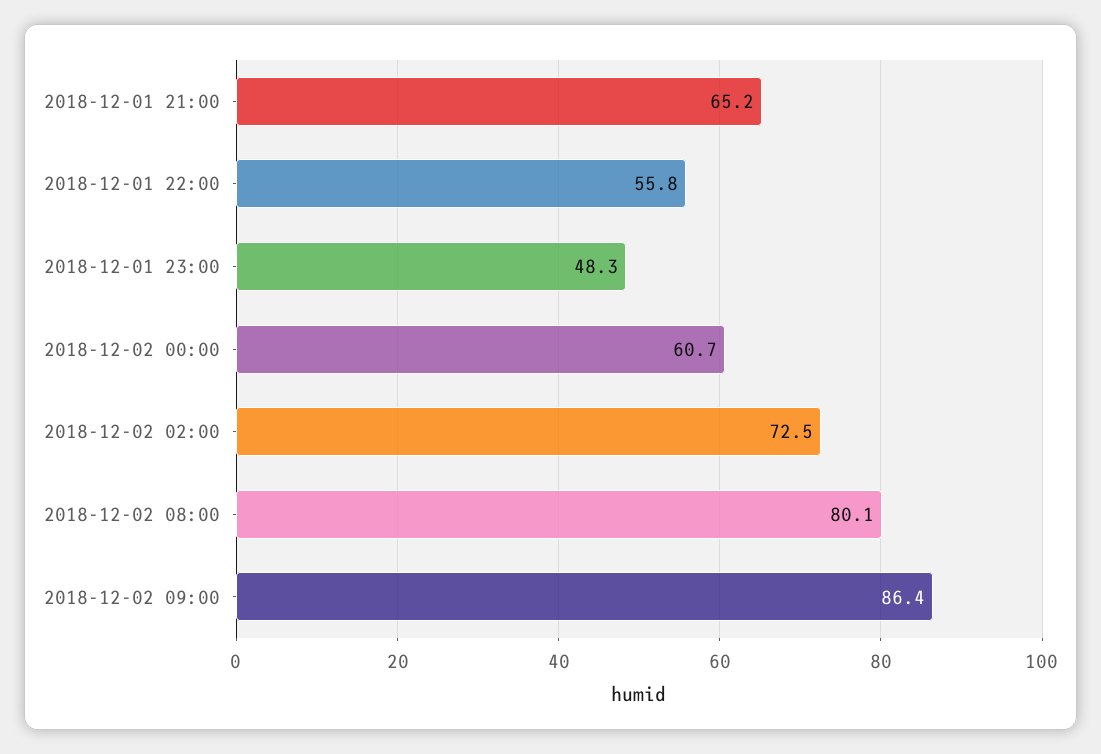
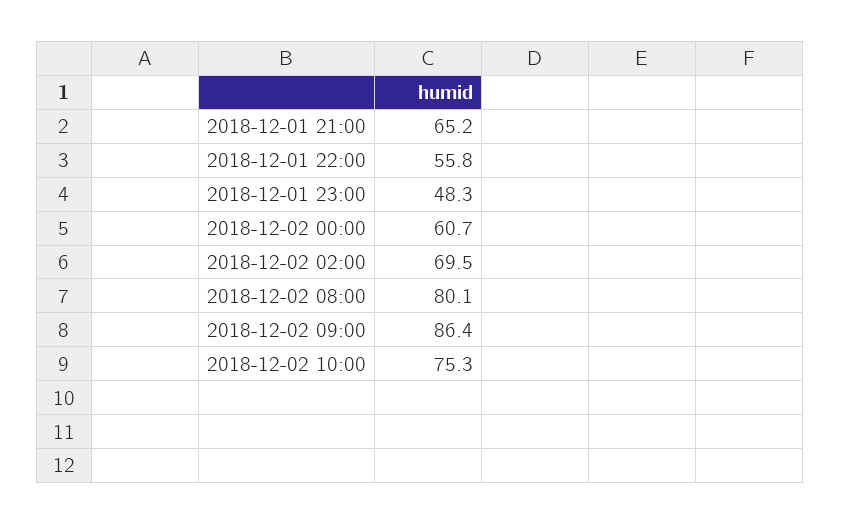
2018-12-02 02:00: 72.5 -> 69.5
2018-12-02 10:00: none -> 75.3

